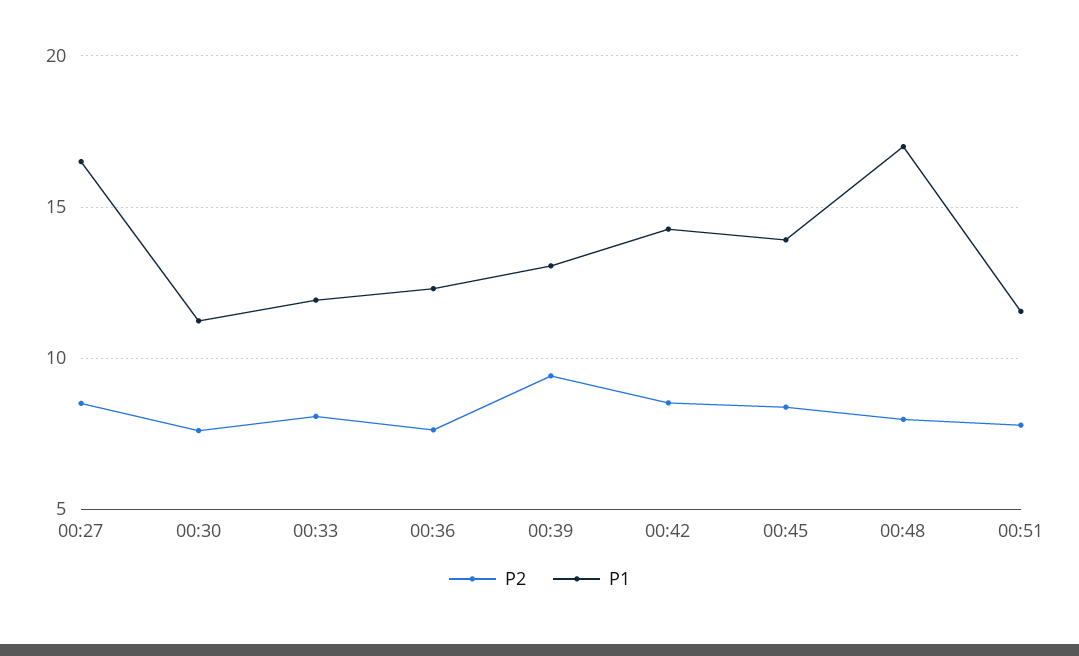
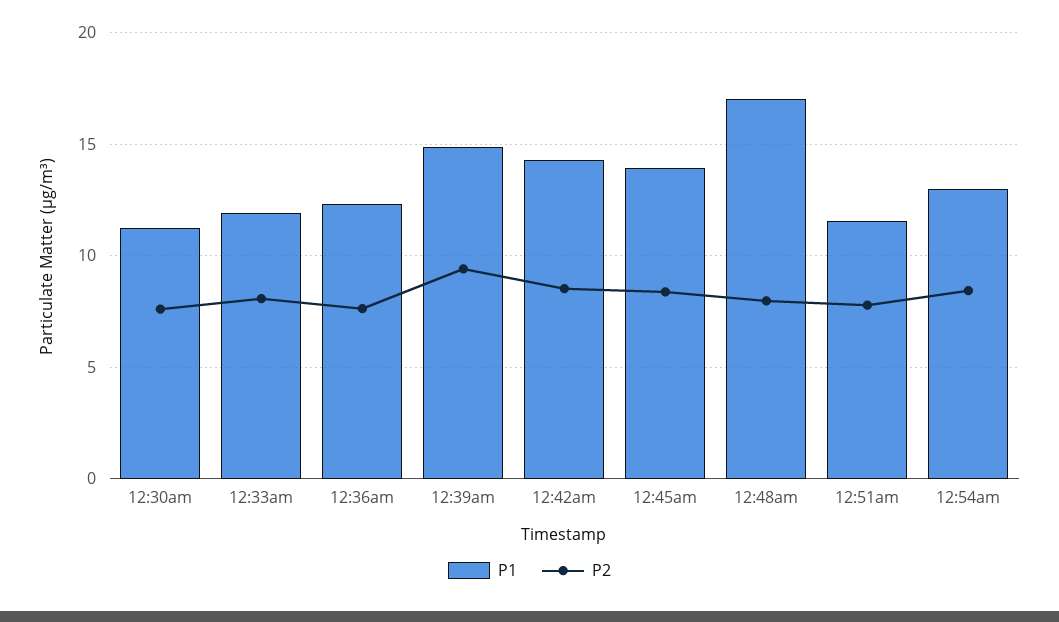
P2, 00:27: 8.5 -> none
P1, 00:27: 16.5 -> none
P1, 00:39: 13 -> 15
P1, 12:54am: none -> 13
P2, 12:54am: none -> 8.5

